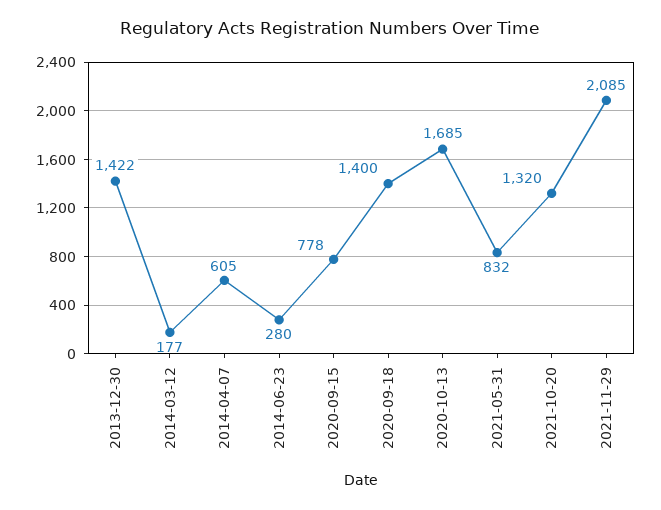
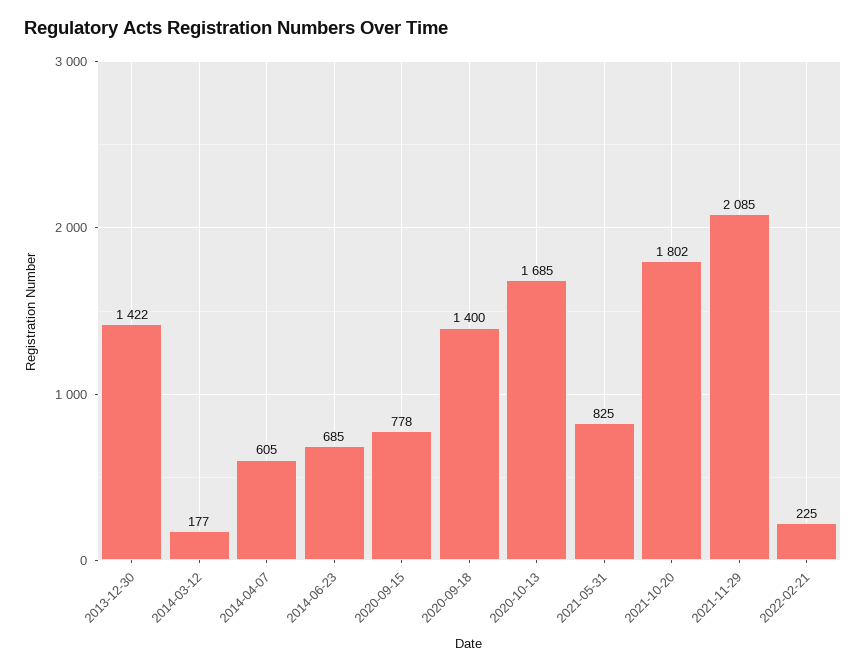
2014-06-23: 280 -> 685
2021-05-31: 832 -> 825
2021-10-20: 1320 -> 1802
2022-02-21: none -> 225

